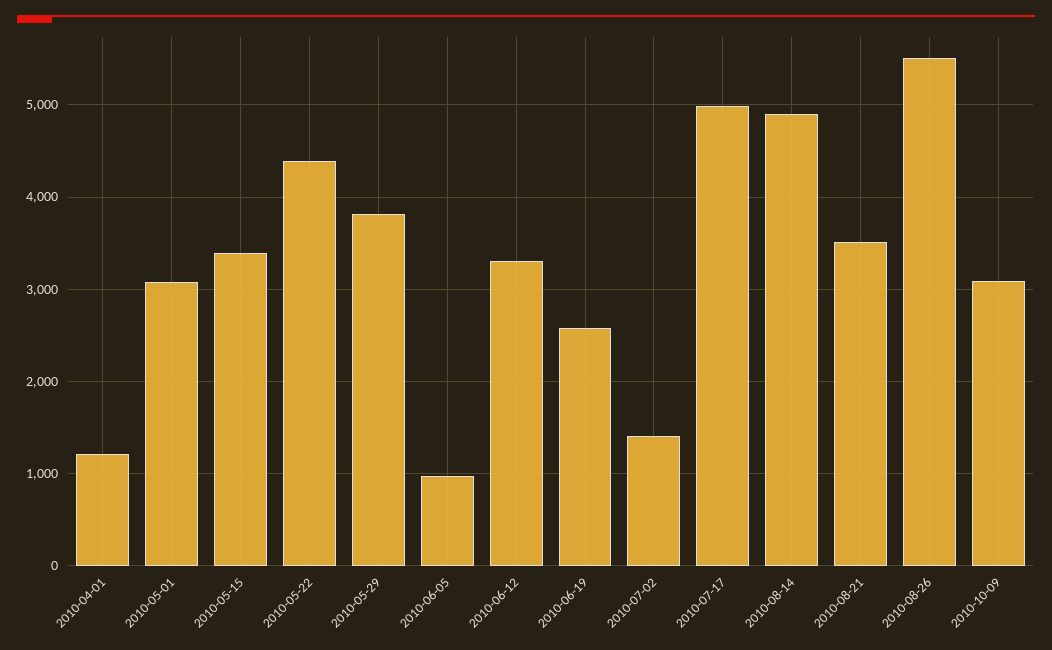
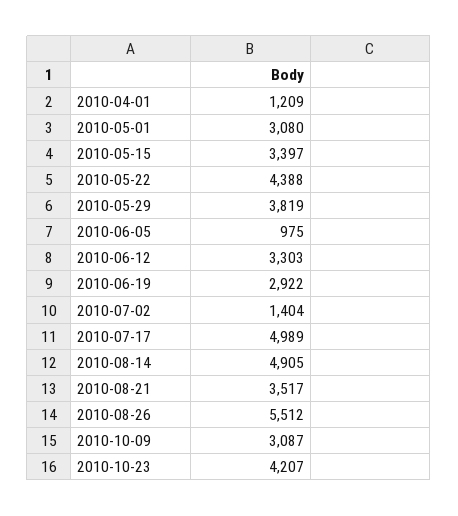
2010-06-19: 2600 -> 2922
2010-10-23: none -> 4207

